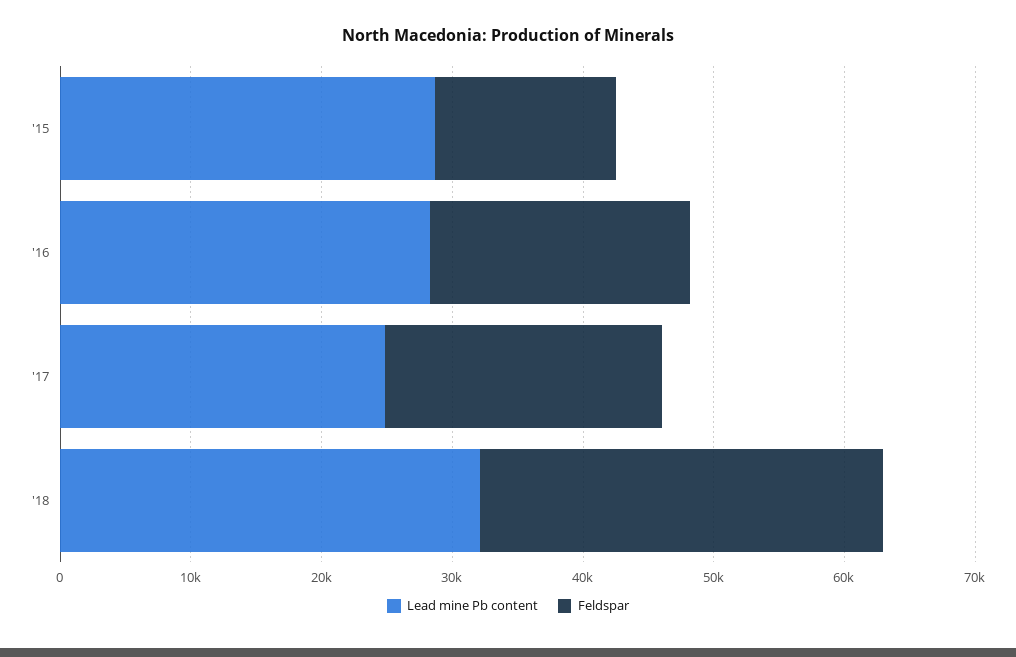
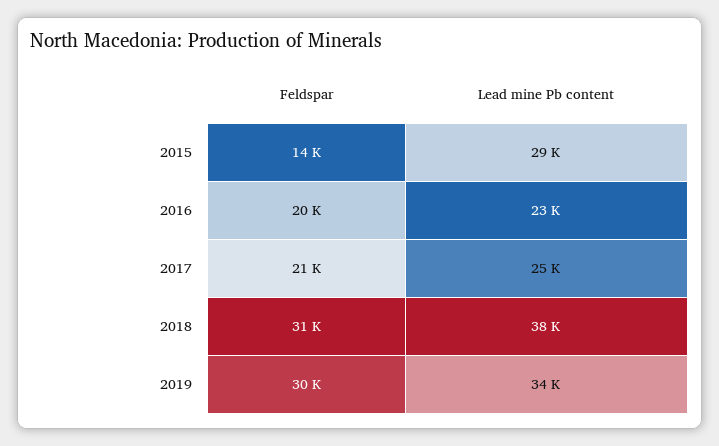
Lead mine Pb content, '16: 28000 -> 23000
Lead mine Pb content, '18: 32000 -> 38000
Feldspar, 2019: none -> 30000
Lead mine Pb content, 2019: none -> 34000

